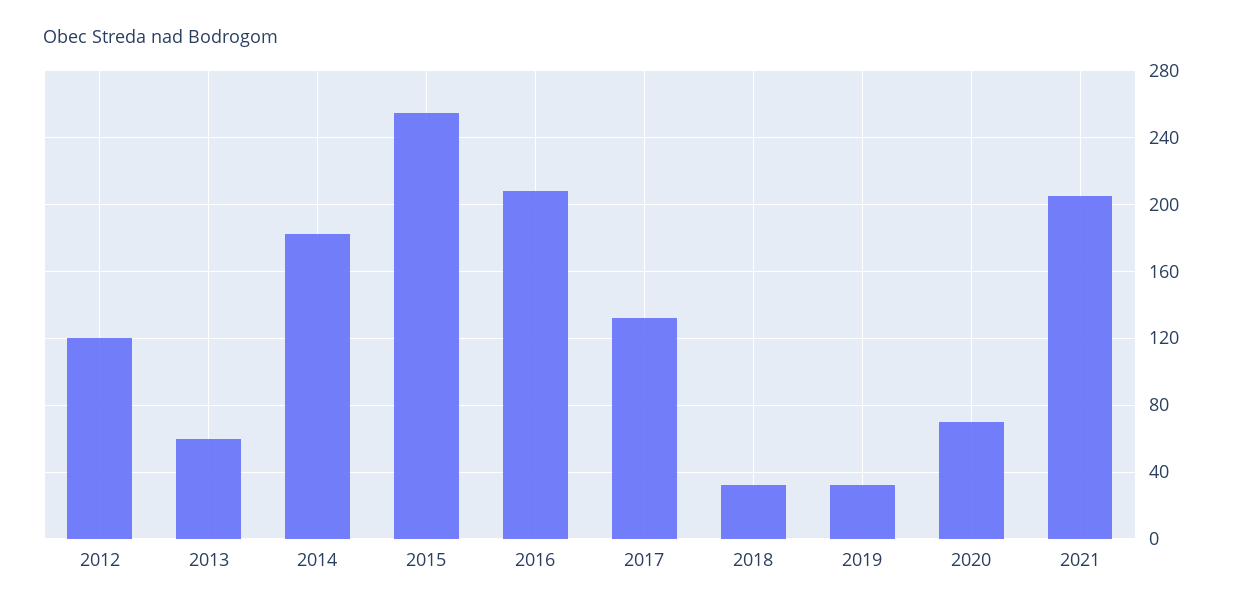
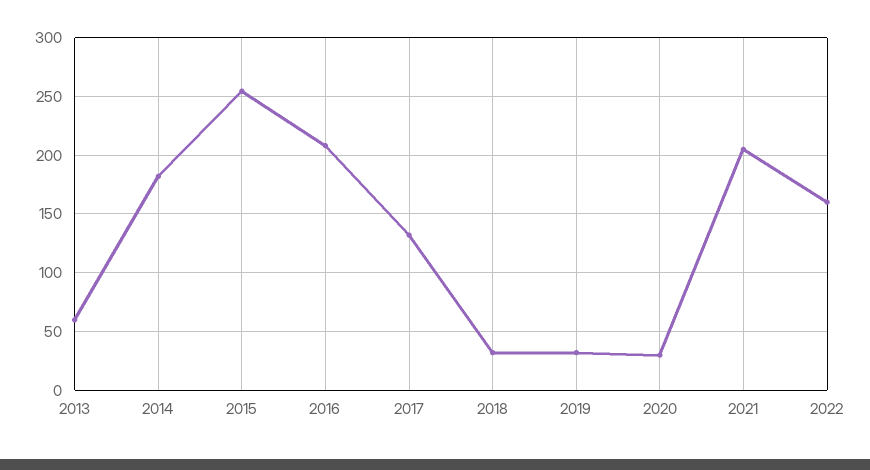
2012: 120 -> none
2020: 70 -> 30
2022: none -> 160

